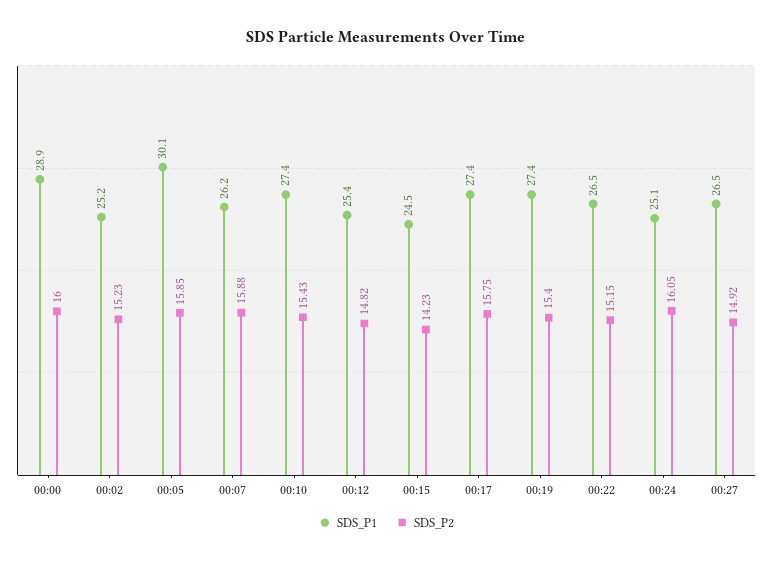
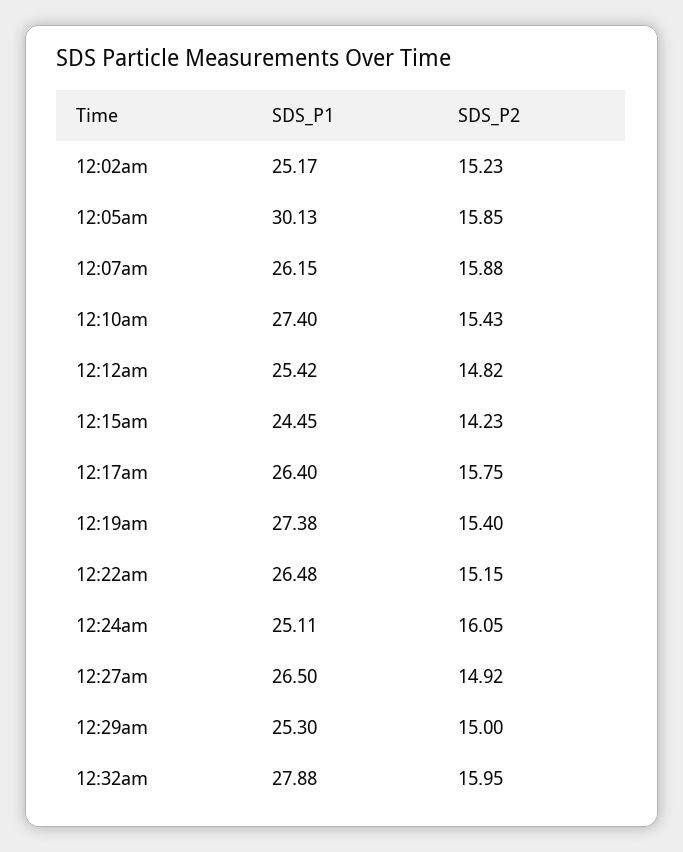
SDS_P1, 00:00: 28.9 -> none
SDS_P2, 00:00: 16 -> none
SDS_P1, 00:17: 27.4 -> 26.4
SDS_P1, 12:29am: none -> 25.3
SDS_P2, 12:29am: none -> 15
SDS_P1, 12:32am: none -> 27.88
SDS_P2, 12:32am: none -> 15.95

